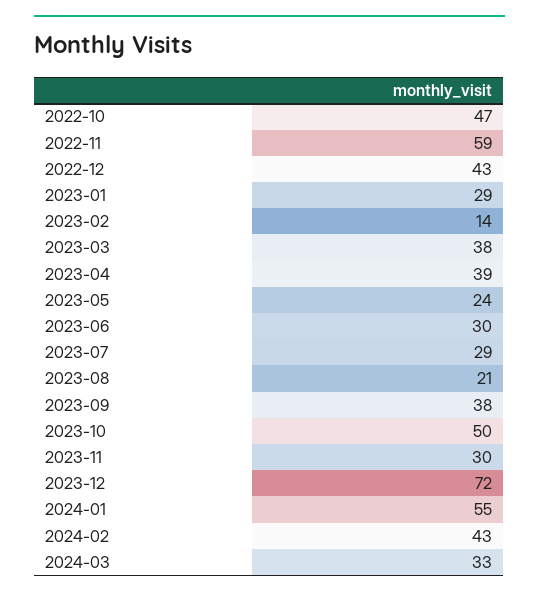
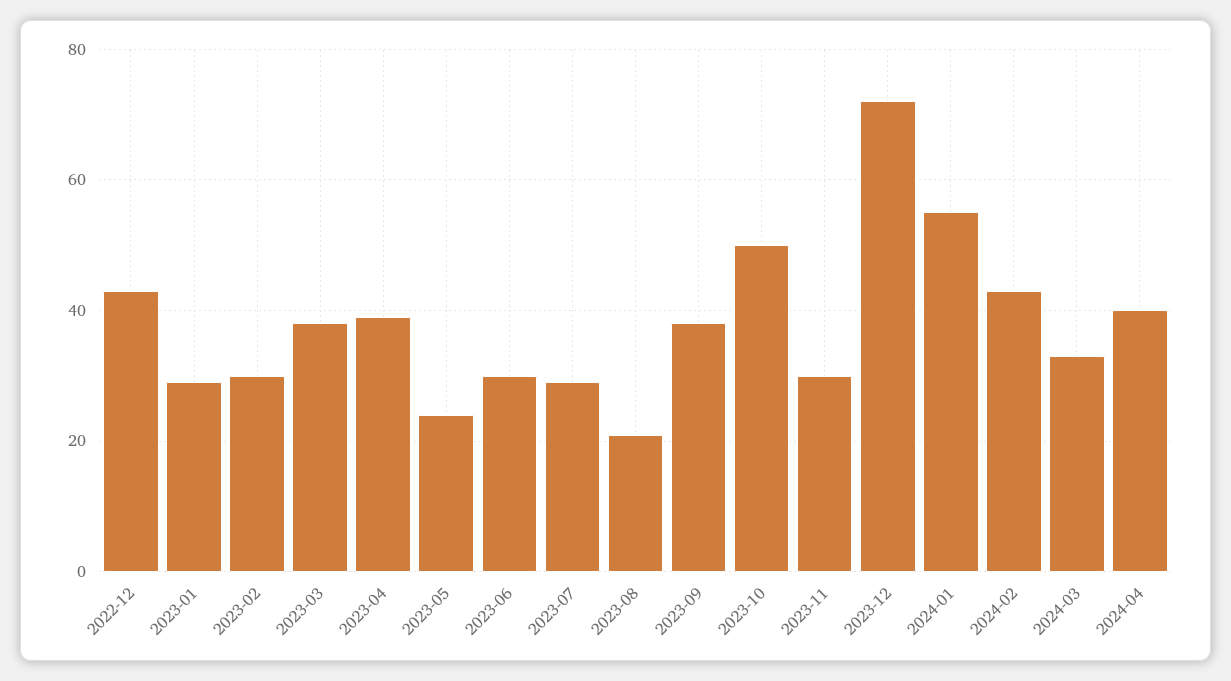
2022-10: 47 -> none
2022-11: 59 -> none
2023-02: 14 -> 30
2024-04: none -> 40

